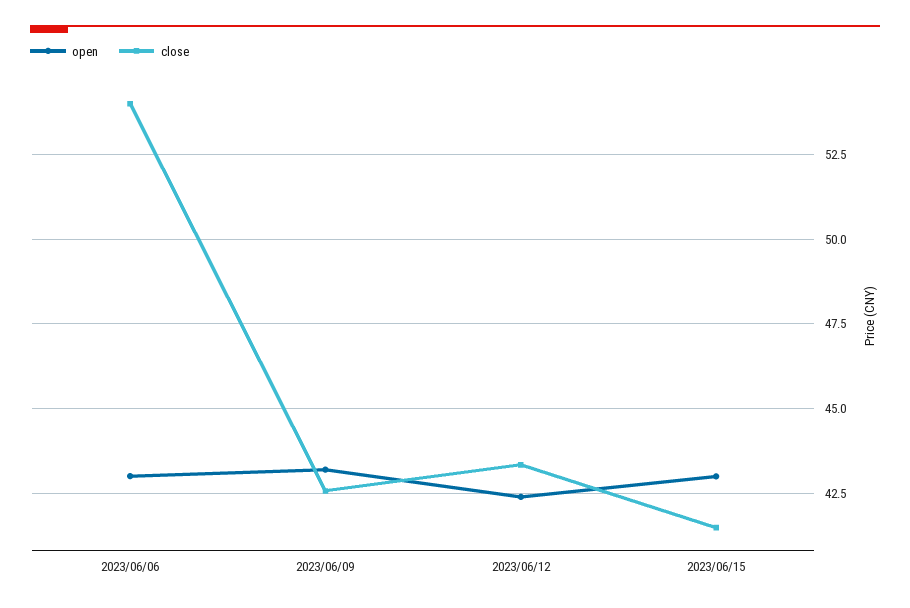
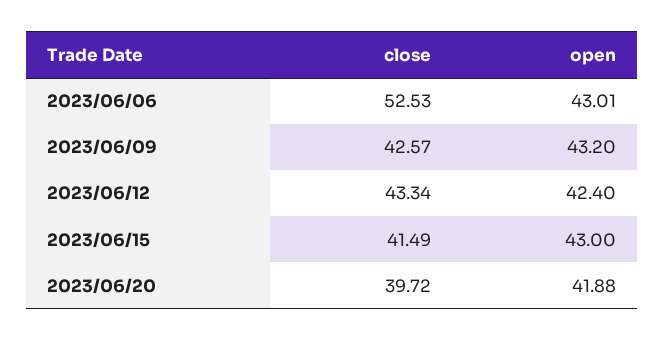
close, 2023/06/06: 54 -> 52.53
close, 2023/06/20: none -> 39.72
open, 2023/06/20: none -> 41.88

